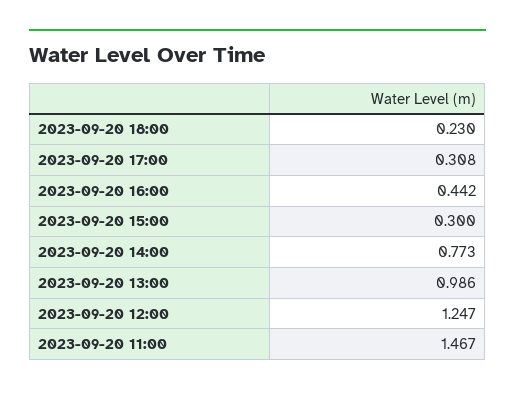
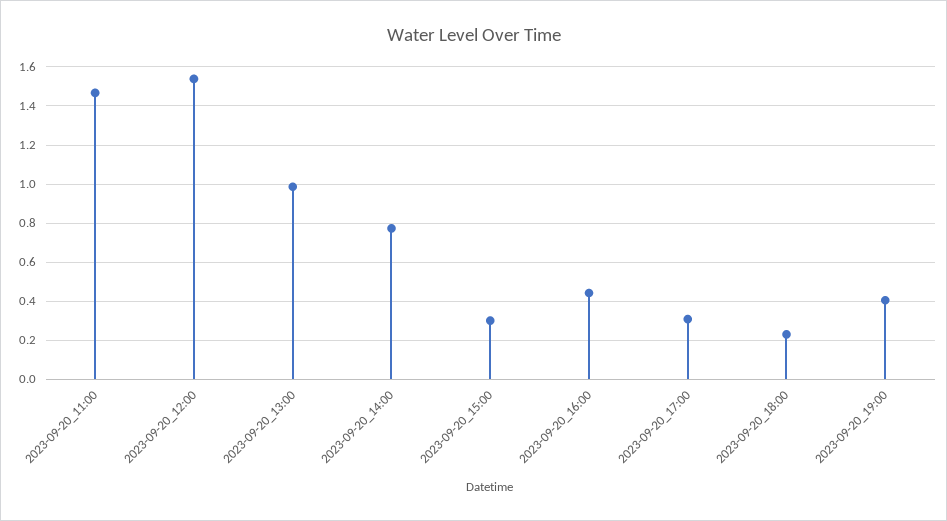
2023-09-20 12:00: 1.247 -> 1.55
2023-09-20_19:00: none -> 0.4

